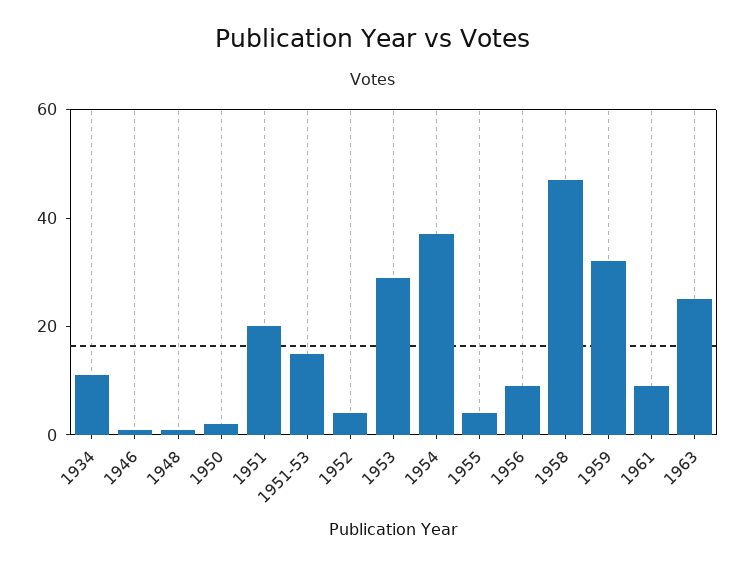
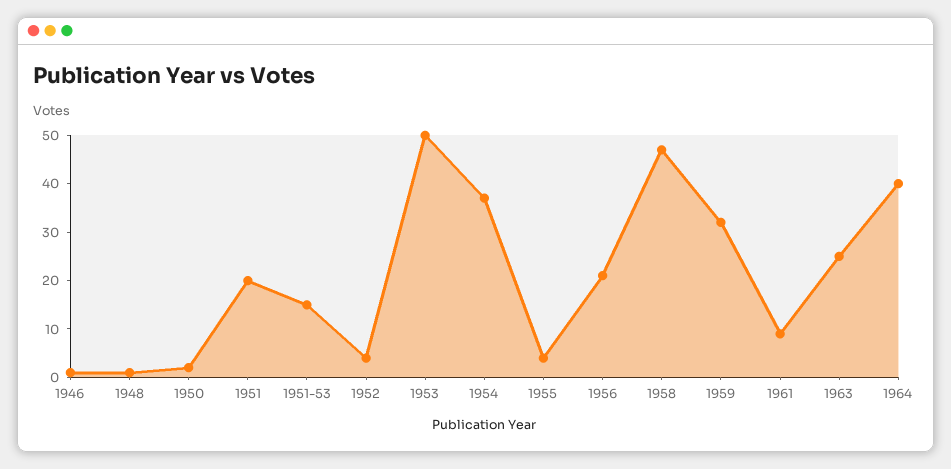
1934: 10 -> none
1953: 30 -> 50
1956: 10 -> 20
1964: none -> 40

